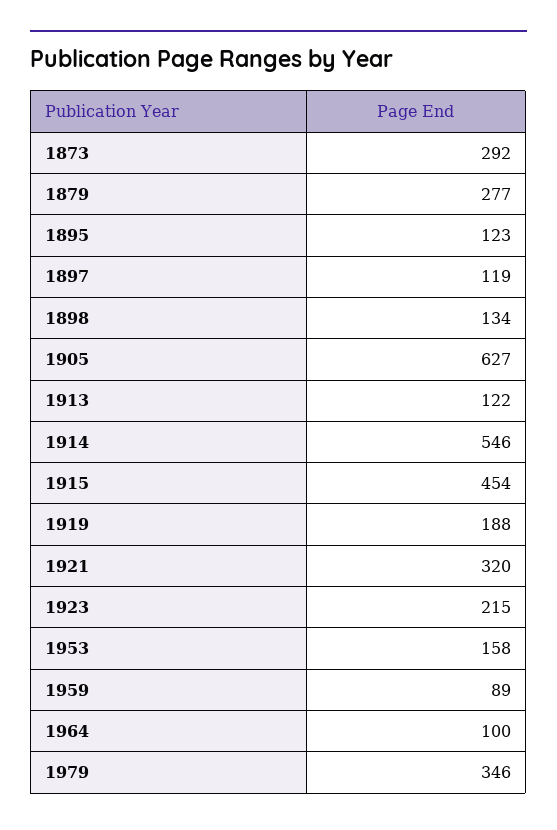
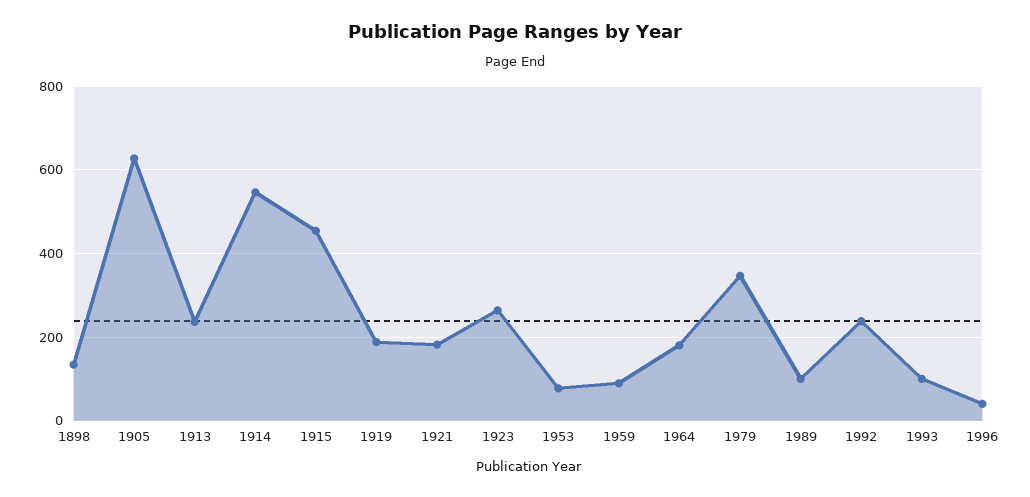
1873: 292 -> none
1879: 277 -> none
1895: 123 -> none
1897: 119 -> none
1913: 122 -> 240
1921: 320 -> 180
1923: 215 -> 260
1953: 158 -> 80
1964: 100 -> 180
1989: none -> 100
1992: none -> 240
1993: none -> 100
1996: none -> 40

